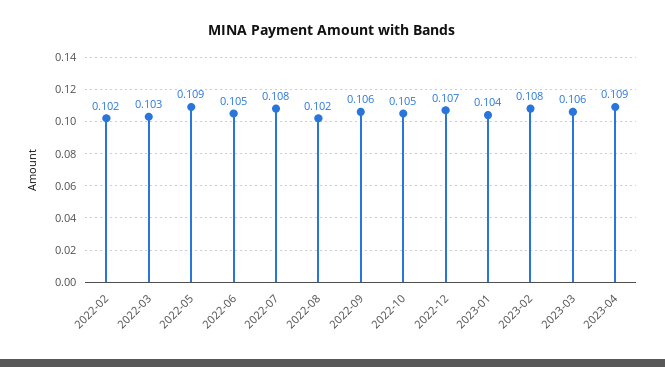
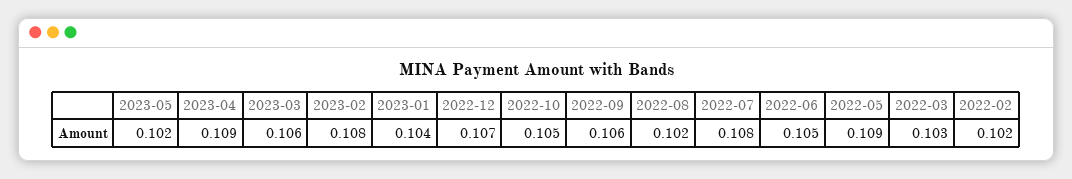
2023-05: none -> 0.102

